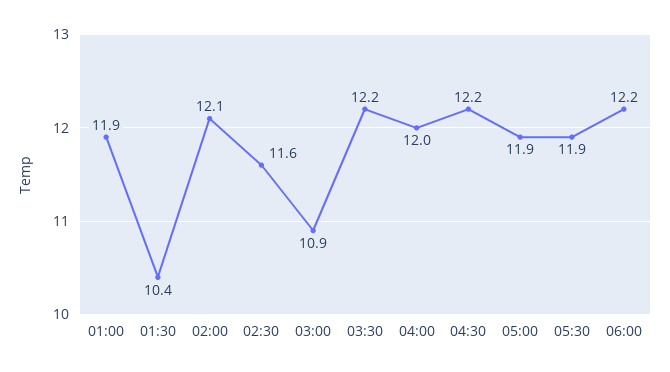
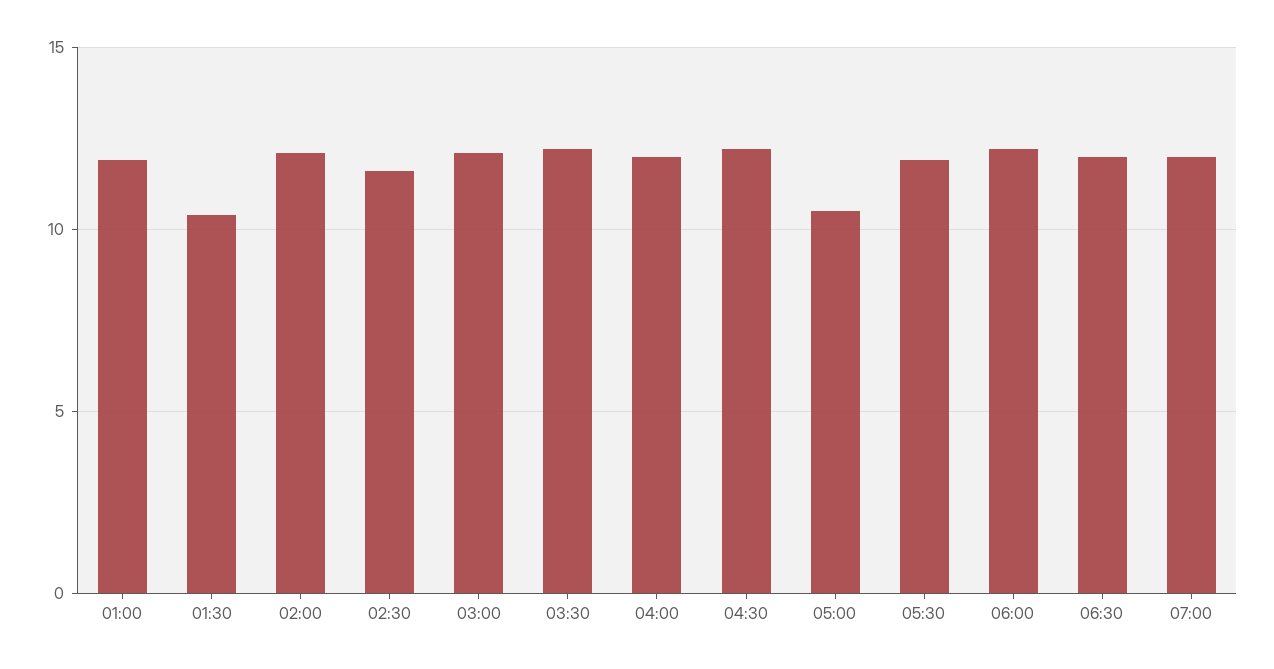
03:00: 10.9 -> 12
05:00: 11.9 -> 10.5
06:30: none -> 12
07:00: none -> 12

